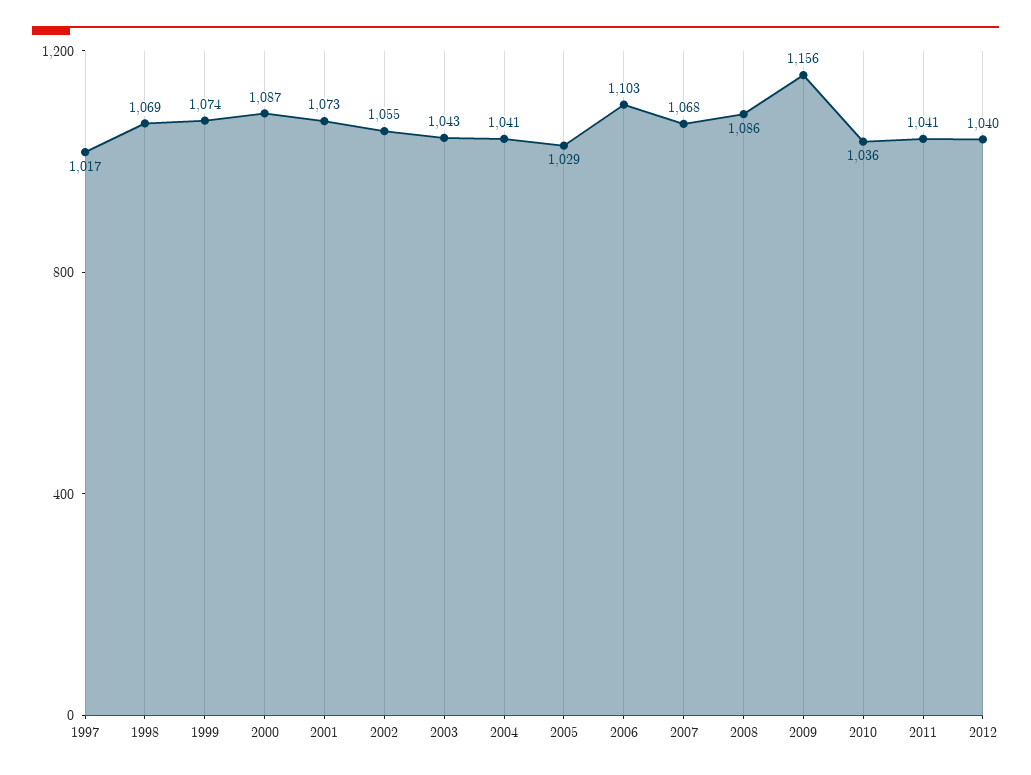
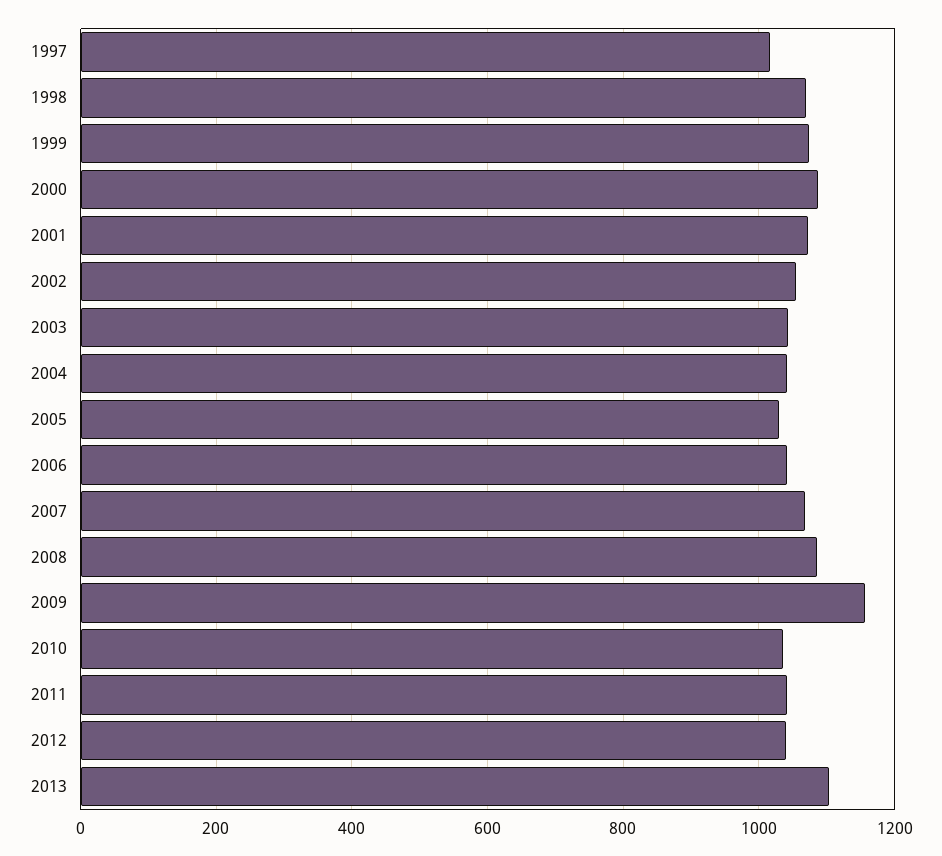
2006: 1103 -> 1040
2013: none -> 1100

